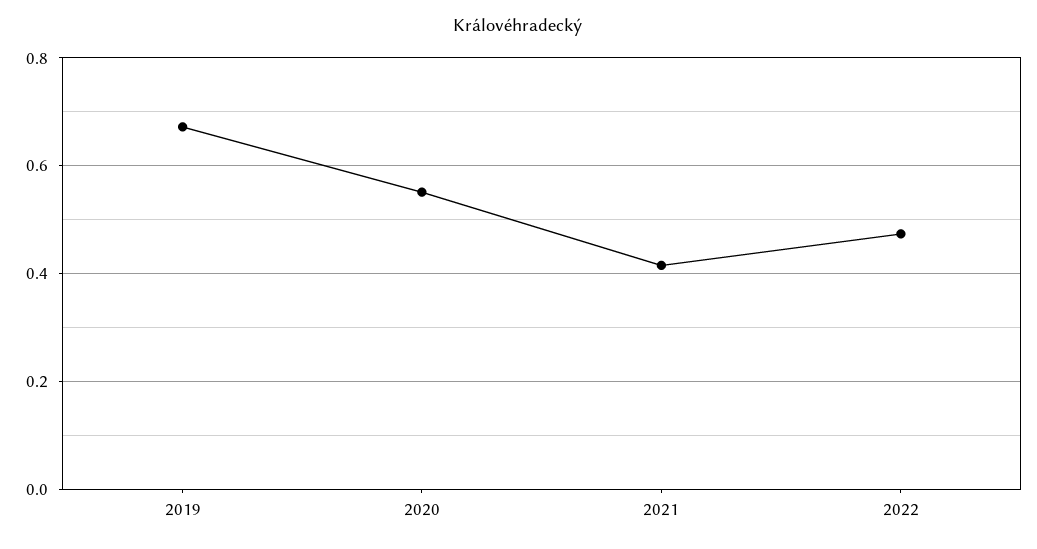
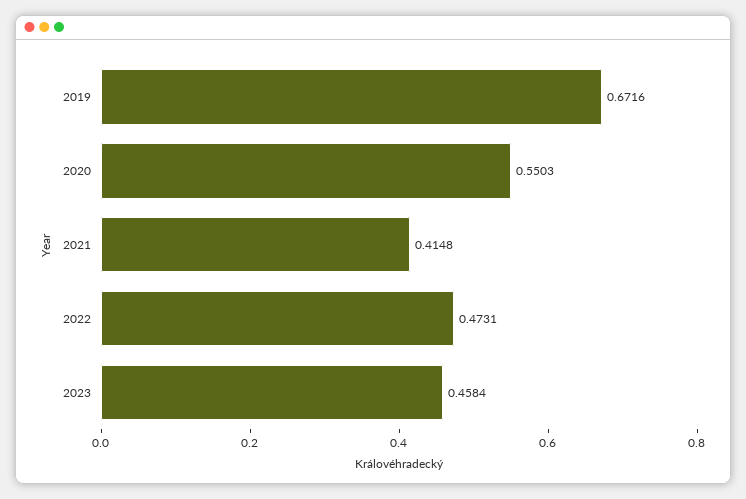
2023: none -> 0.4584

